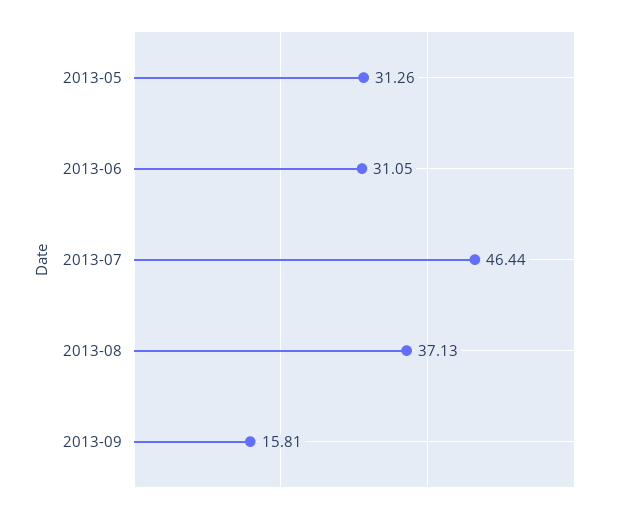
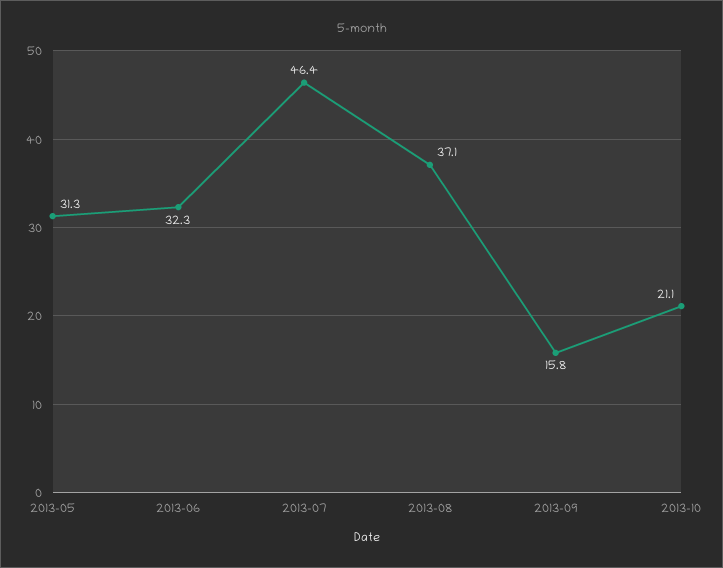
2013-06: 31.05 -> 32.3
2013-10: none -> 21.1

